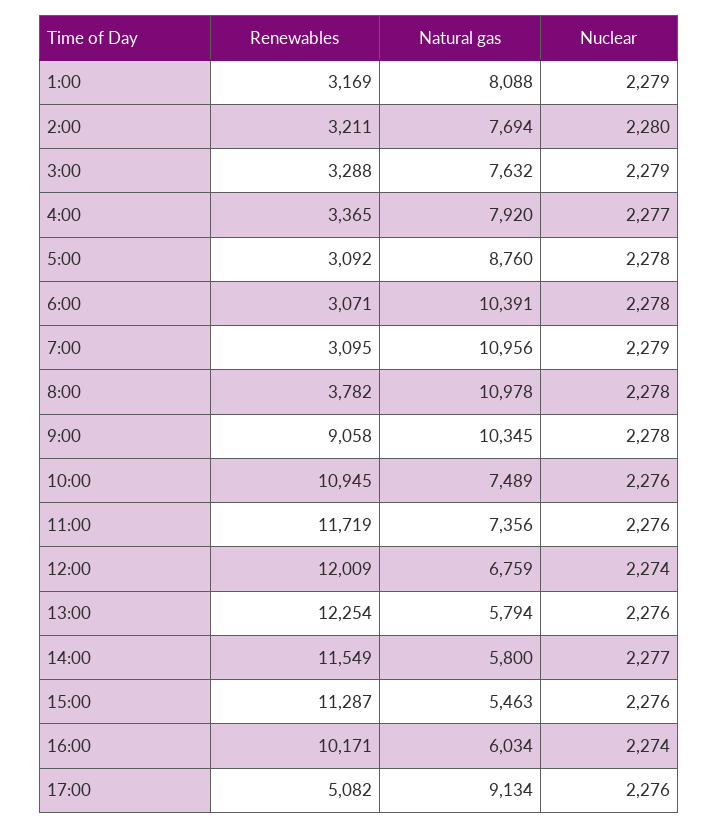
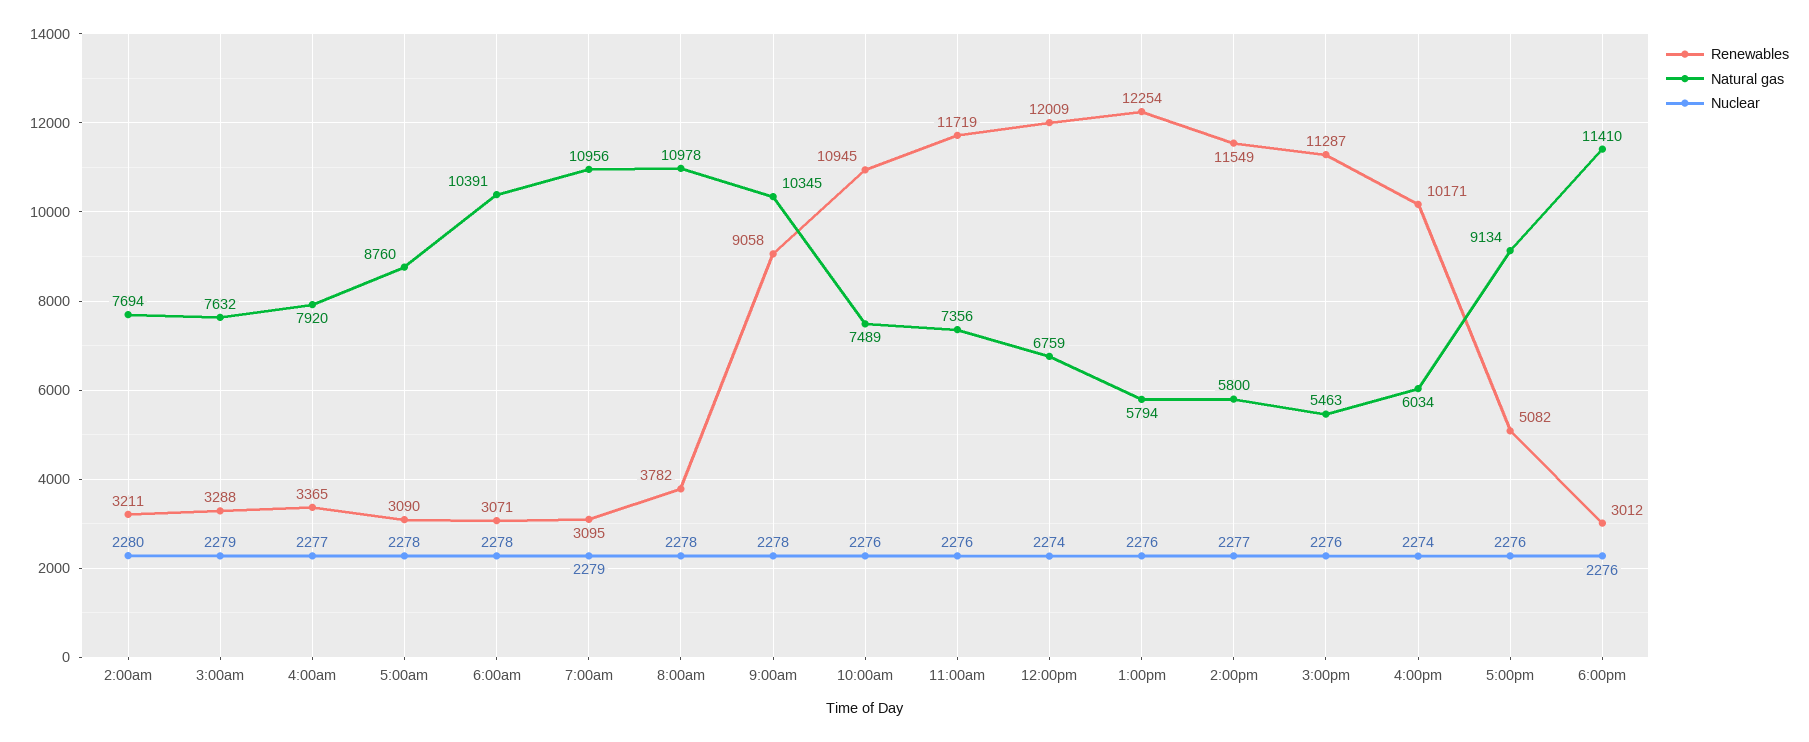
Renewables, 1:00: 3169 -> none
Natural gas, 1:00: 8088 -> none
Nuclear, 1:00: 2279 -> none
Renewables, 5:00: 3092 -> 3090
Renewables, 6:00pm: none -> 3012
Natural gas, 6:00pm: none -> 11410
Nuclear, 6:00pm: none -> 2276

